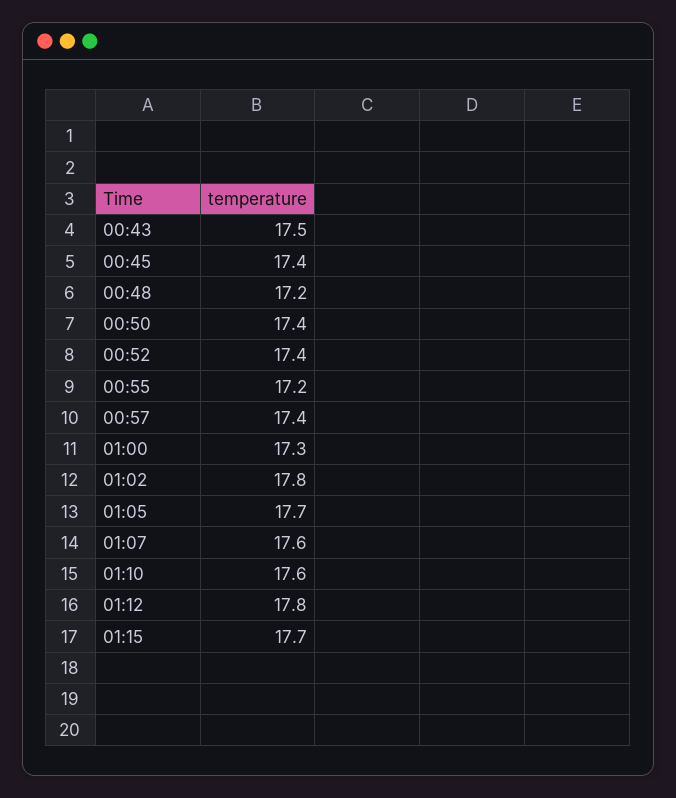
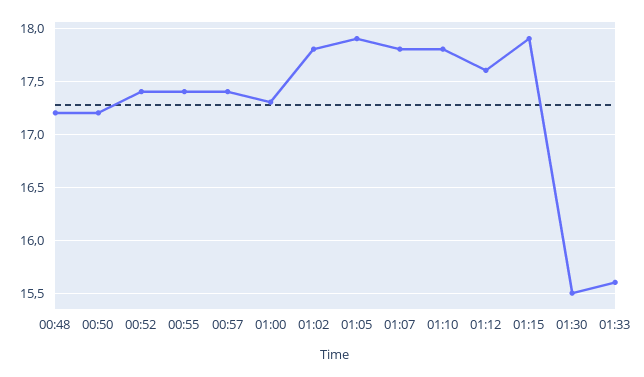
00:43: 17.5 -> none
00:45: 17.4 -> none
00:50: 17.4 -> 17.2
00:55: 17.2 -> 17.4
01:05: 17.7 -> 17.9
01:07: 17.6 -> 17.8
01:10: 17.6 -> 17.8
01:12: 17.8 -> 17.6
01:15: 17.7 -> 17.9
01:30: none -> 15.5
01:33: none -> 15.6

